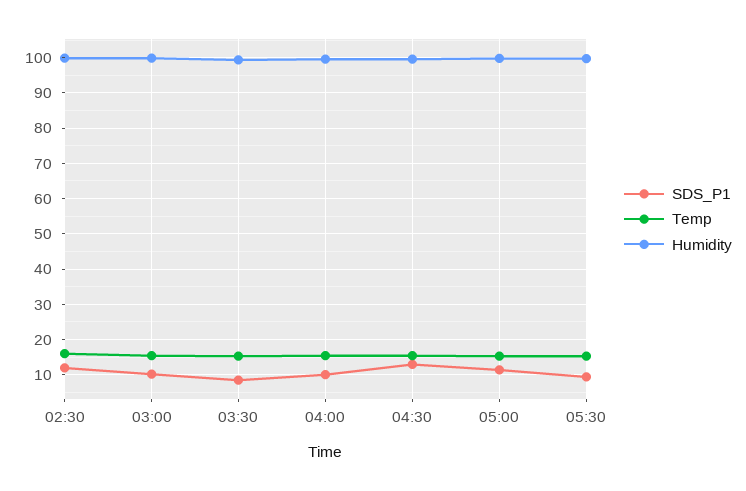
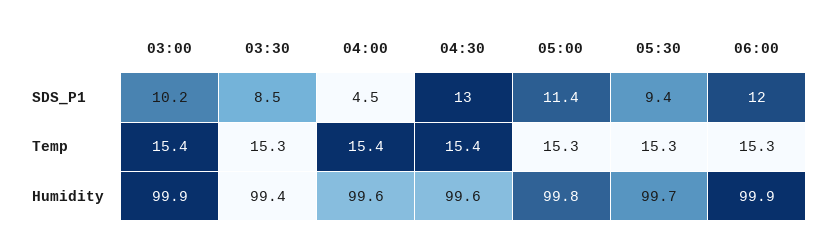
SDS_P1, 02:30: 12 -> none
Temp, 02:30: 16 -> none
Humidity, 02:30: 100 -> none
SDS_P1, 04:00: 10 -> 4.5
SDS_P1, 06:00: none -> 12
Temp, 06:00: none -> 15.3
Humidity, 06:00: none -> 99.9

